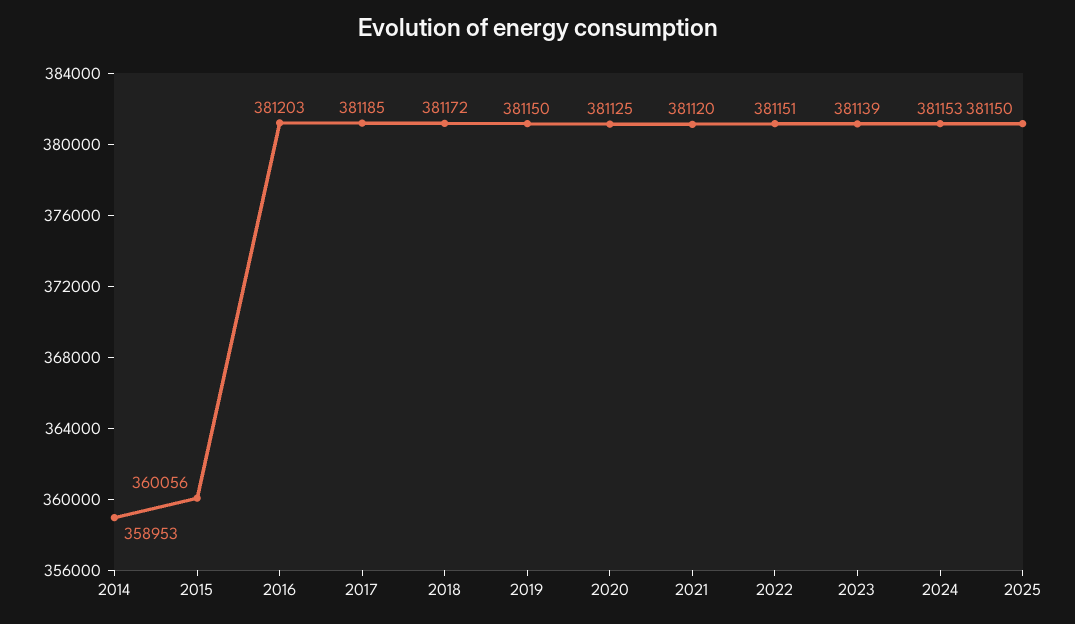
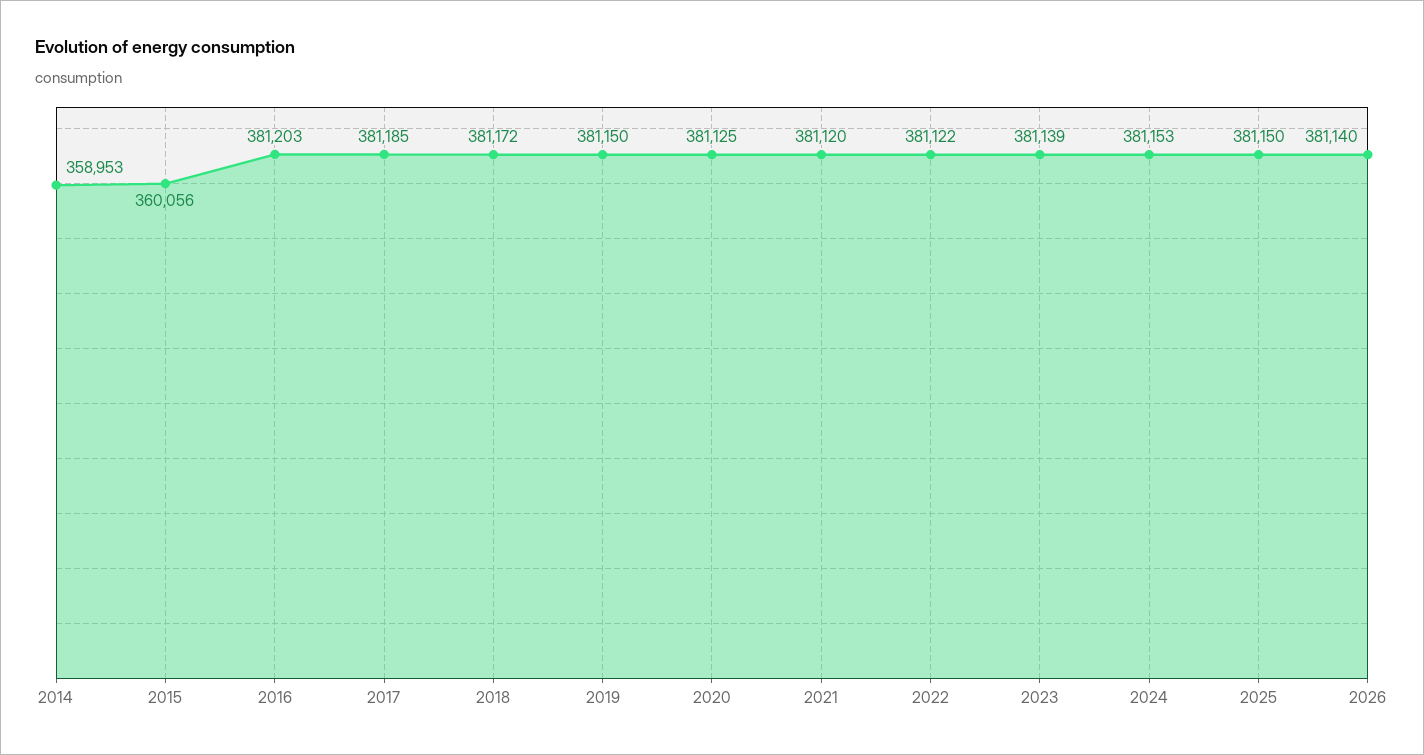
2022: 381151 -> 381122
2026: none -> 381140

